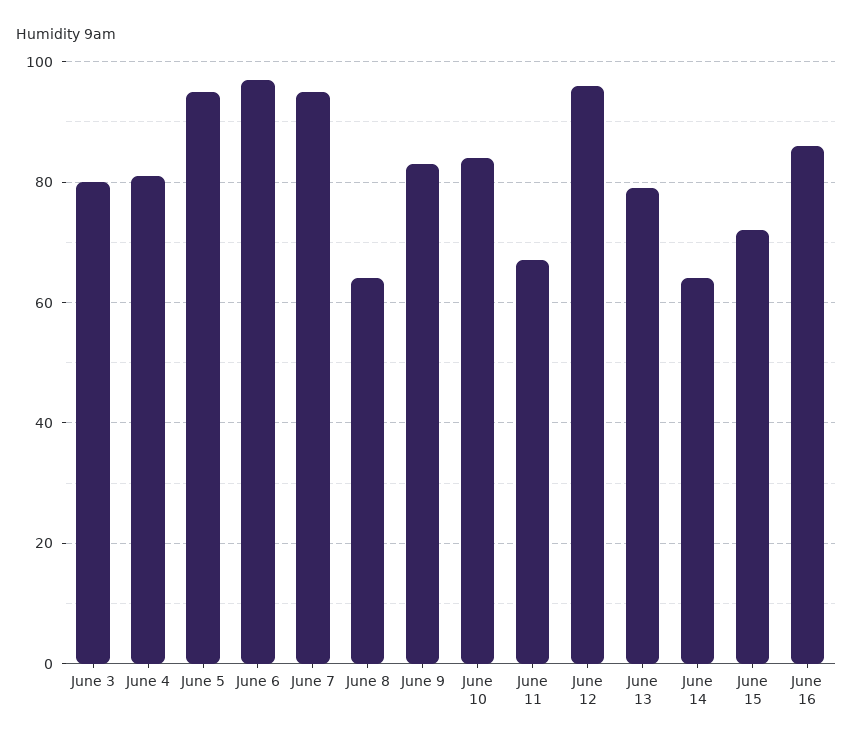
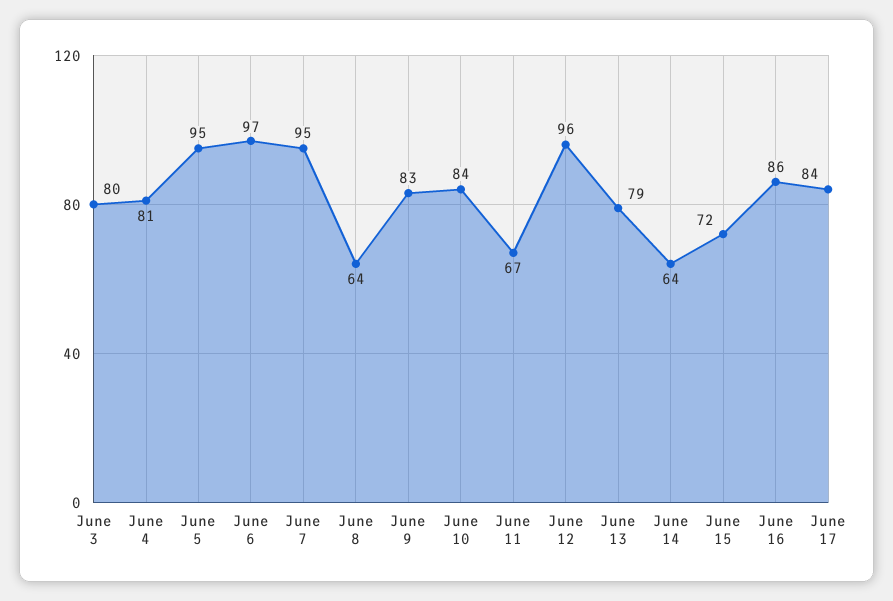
June 17: none -> 84

